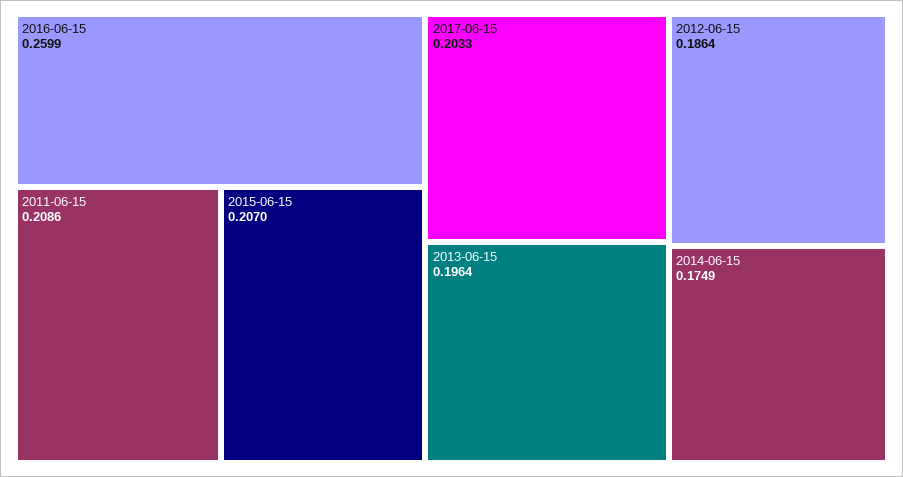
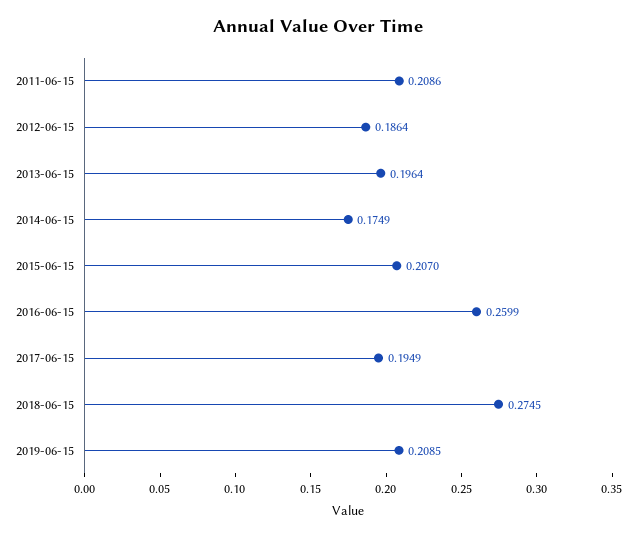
2017-06-15: 0.2033 -> 0.1949
2018-06-15: none -> 0.2745
2019-06-15: none -> 0.2085

